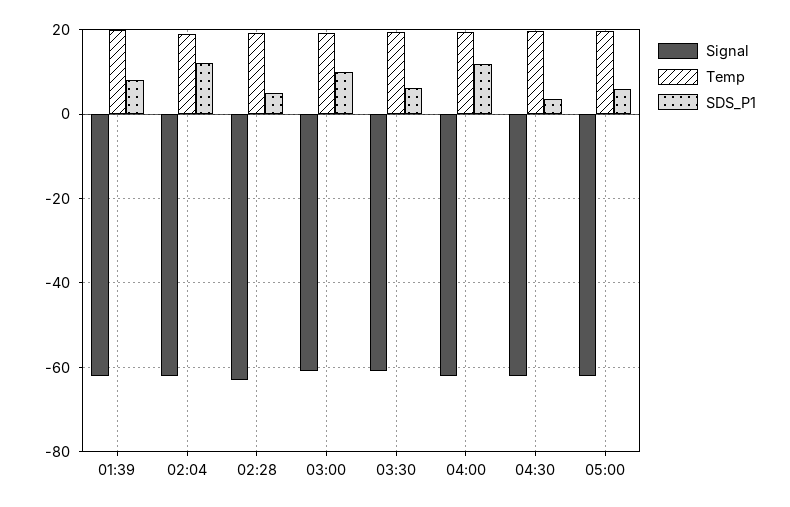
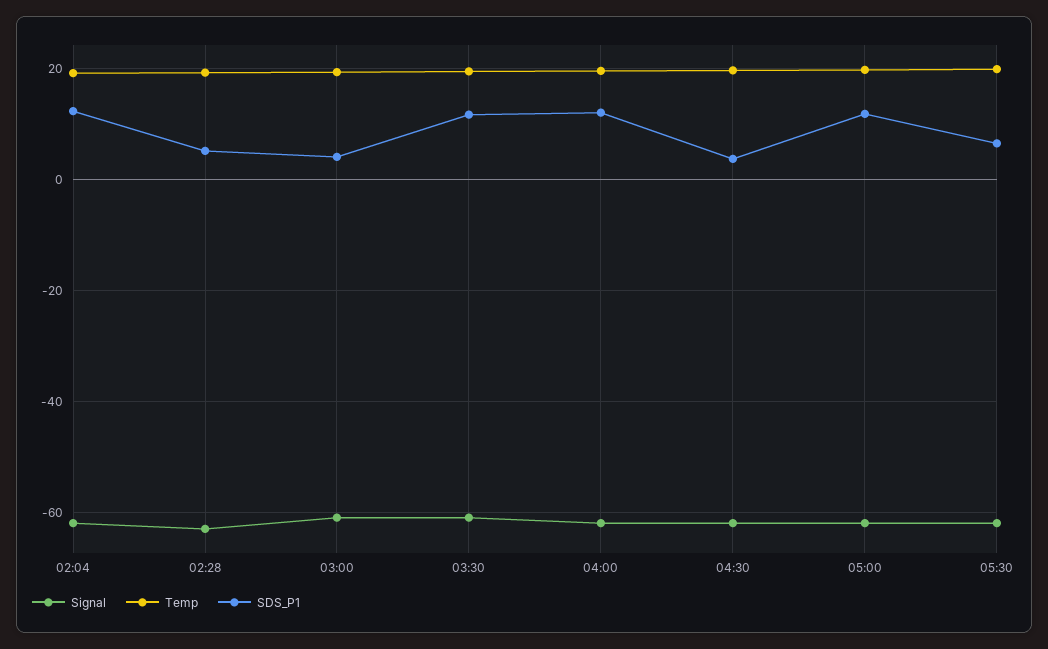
Signal, 01:39: -62 -> none
Temp, 01:39: 20 -> none
SDS_P1, 01:39: 8 -> none
SDS_P1, 03:00: 10 -> 4
SDS_P1, 03:30: 6 -> 12
SDS_P1, 05:00: 6 -> 12
Signal, 05:30: none -> -62
Temp, 05:30: none -> 20
SDS_P1, 05:30: none -> 6

